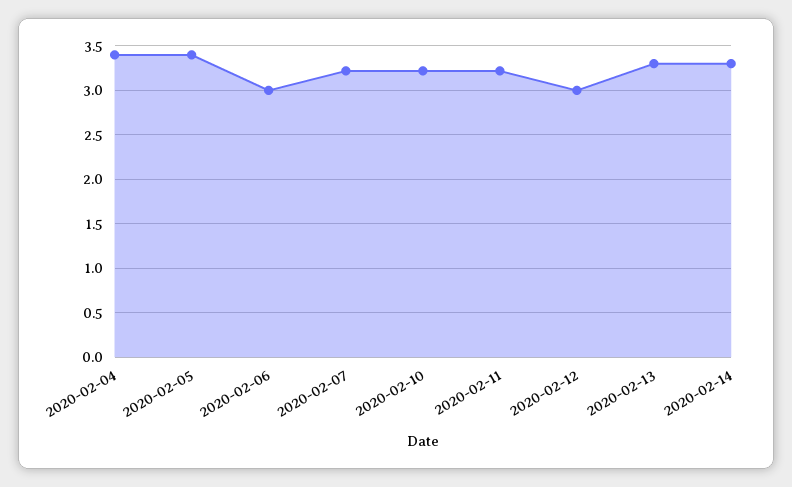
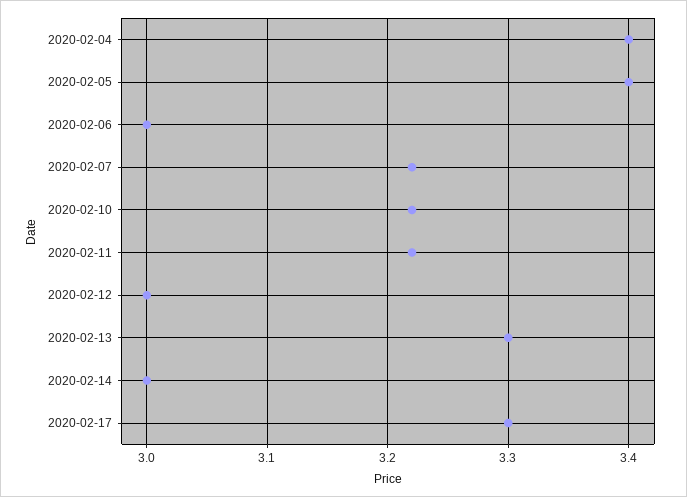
2020-02-14: 3.3 -> 3
2020-02-17: none -> 3.3

